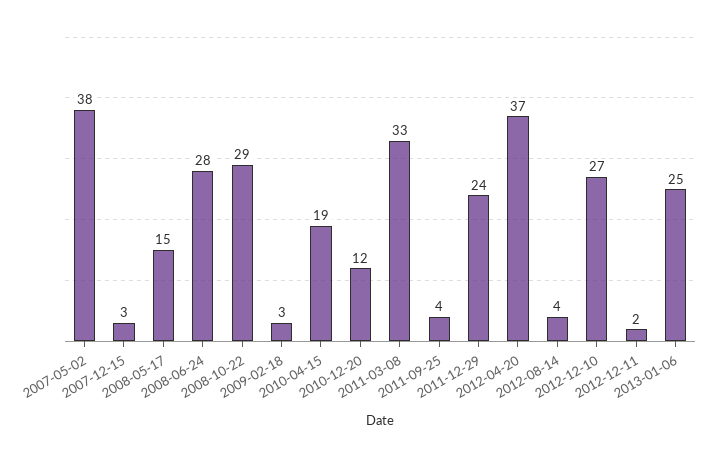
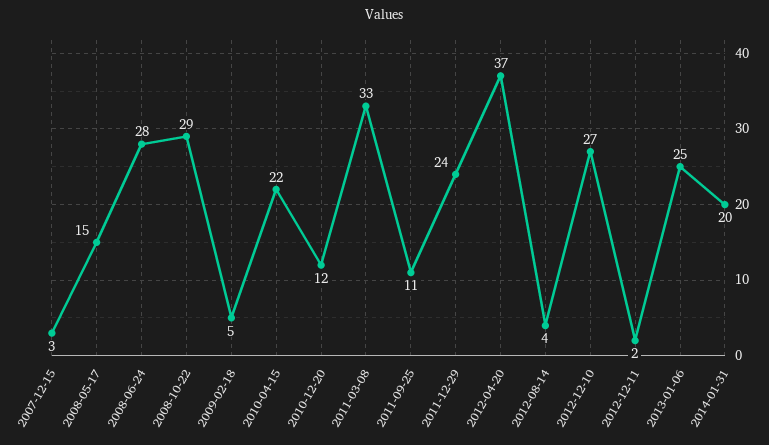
2007-05-02: 38 -> none
2009-02-18: 3 -> 5
2010-04-15: 19 -> 22
2011-09-25: 4 -> 11
2014-01-31: none -> 20

